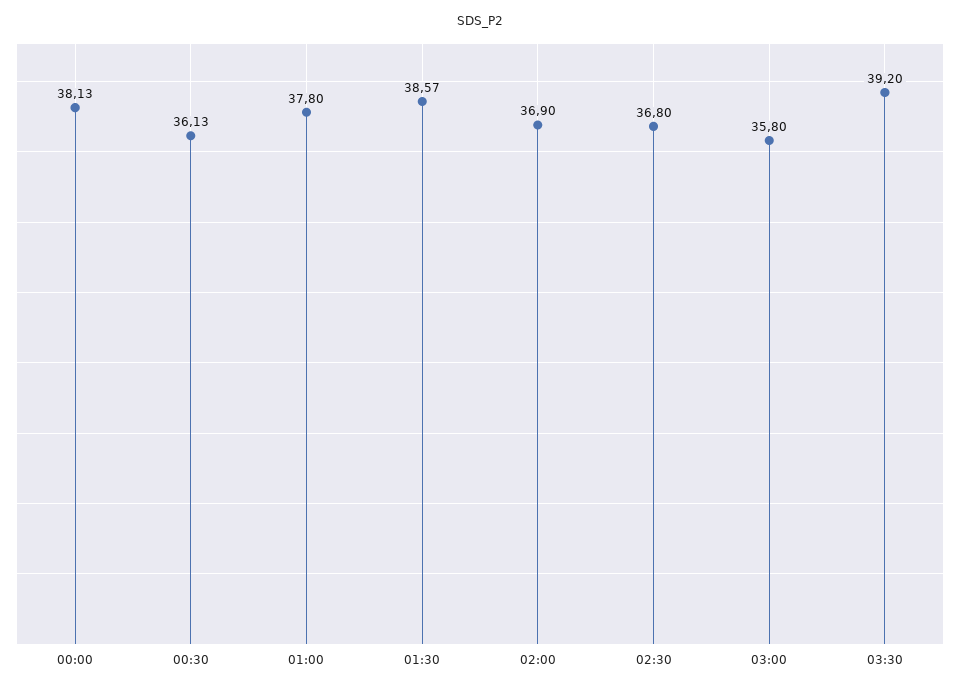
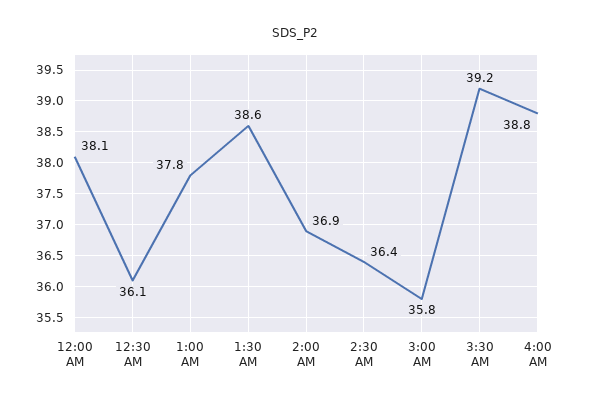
02:30: 36.8 -> 36.4
4:00 AM: none -> 38.8

